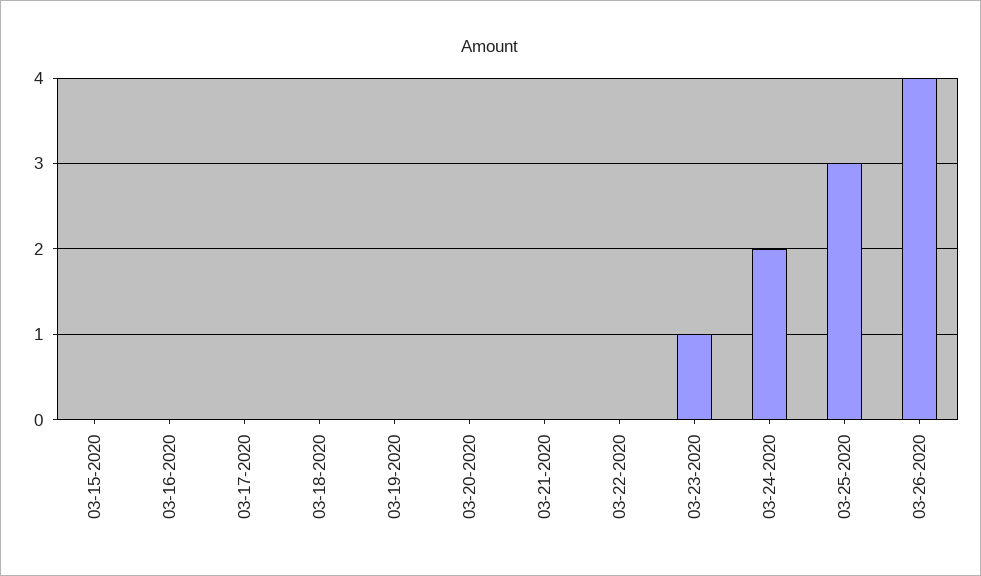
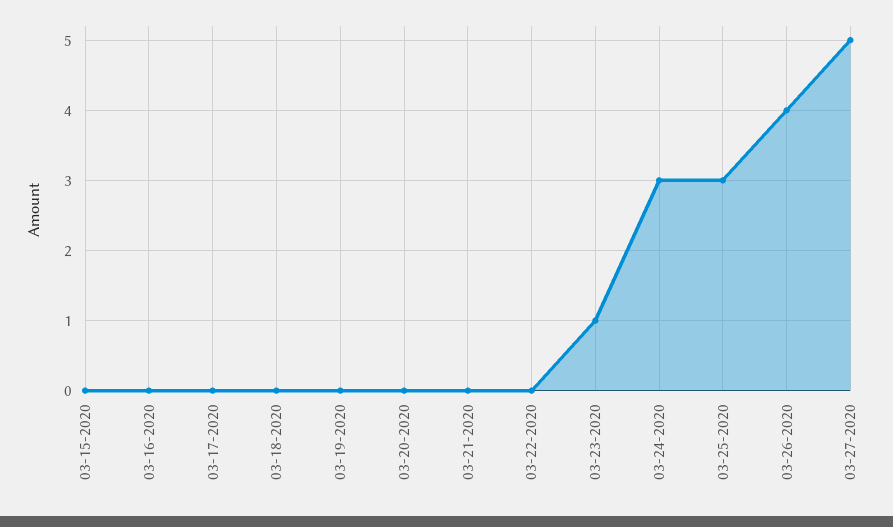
03-24-2020: 2 -> 3
03-27-2020: none -> 5

